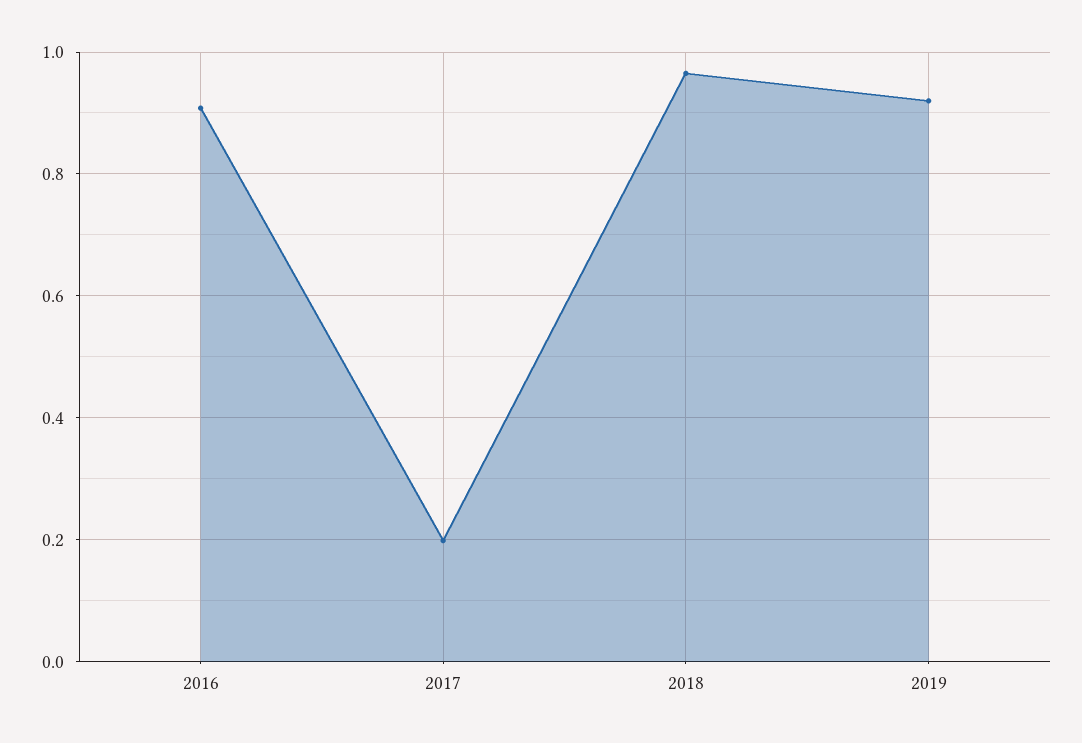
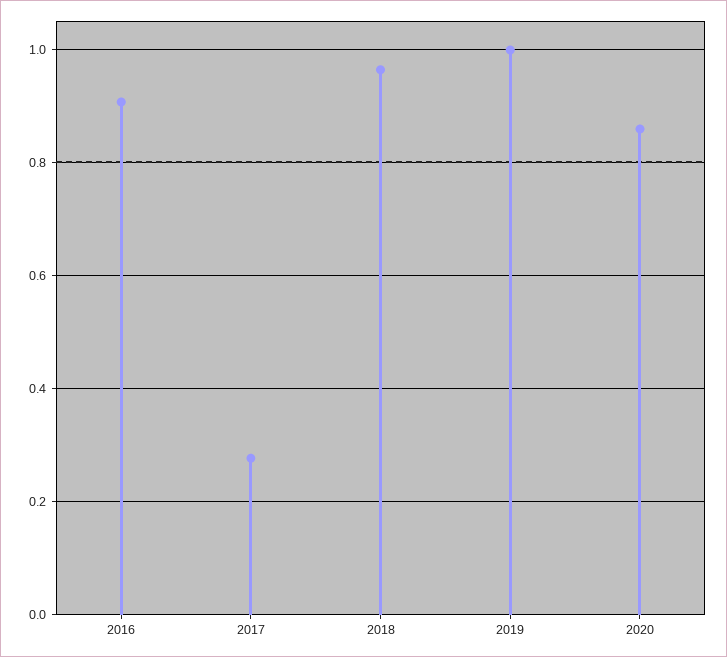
2017: 0.2 -> 0.28
2019: 0.92 -> 1
2020: none -> 0.86

